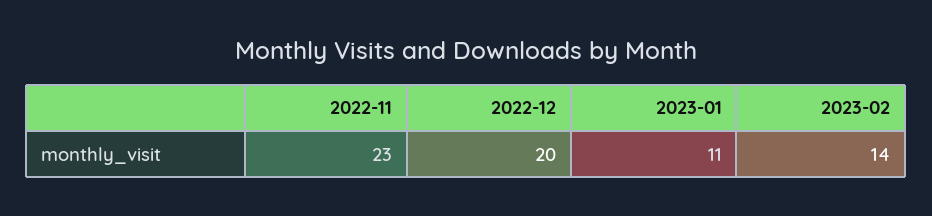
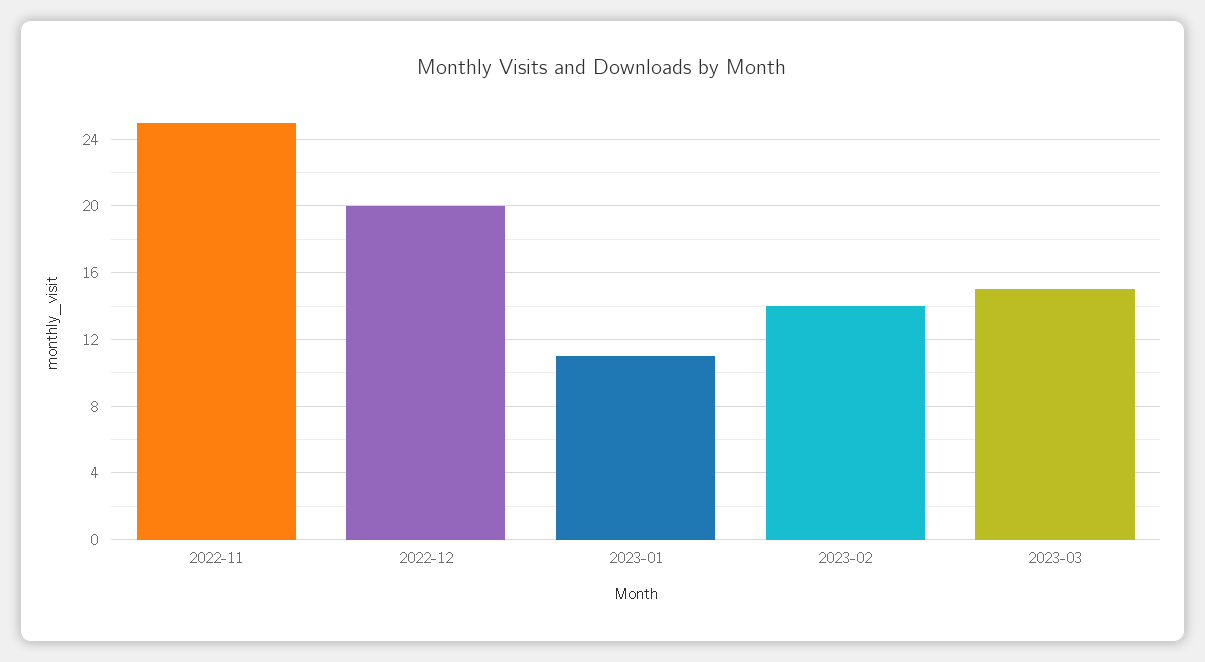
2022-11: 23 -> 25
2023-03: none -> 15

